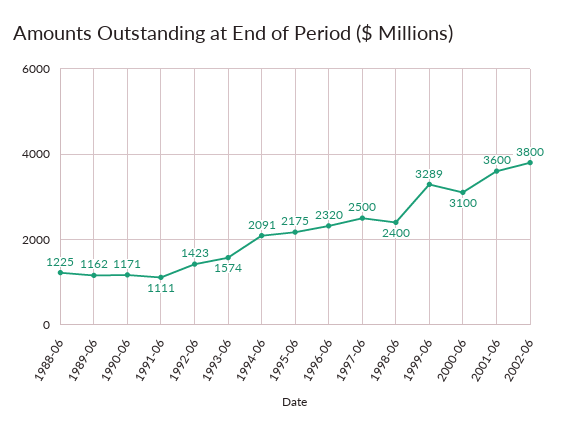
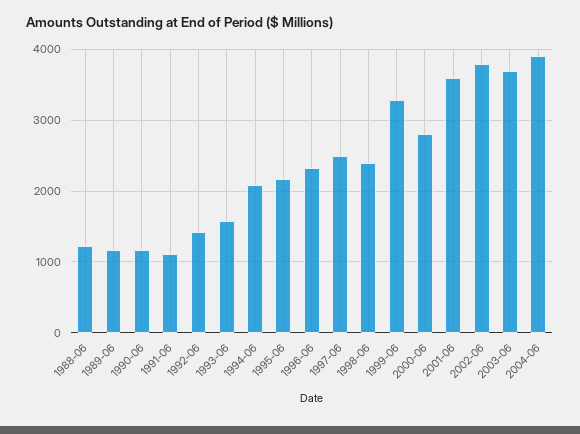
2000-06: 3100 -> 2800
2003-06: none -> 3700
2004-06: none -> 3900

